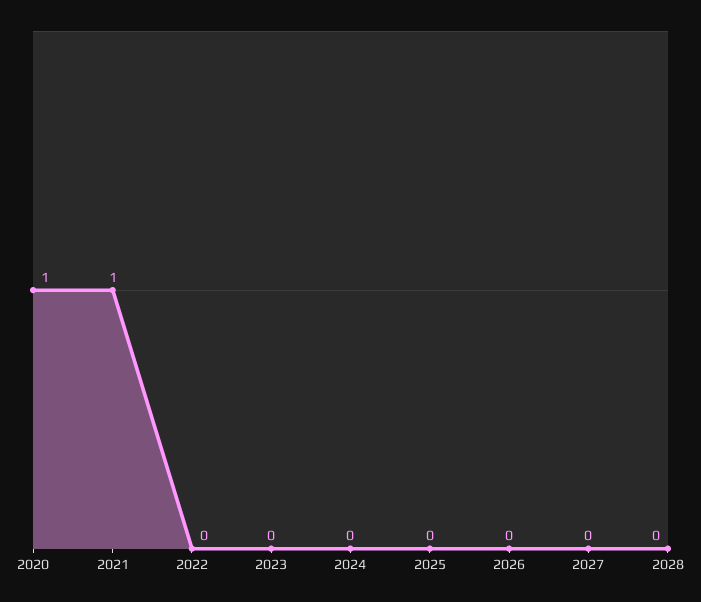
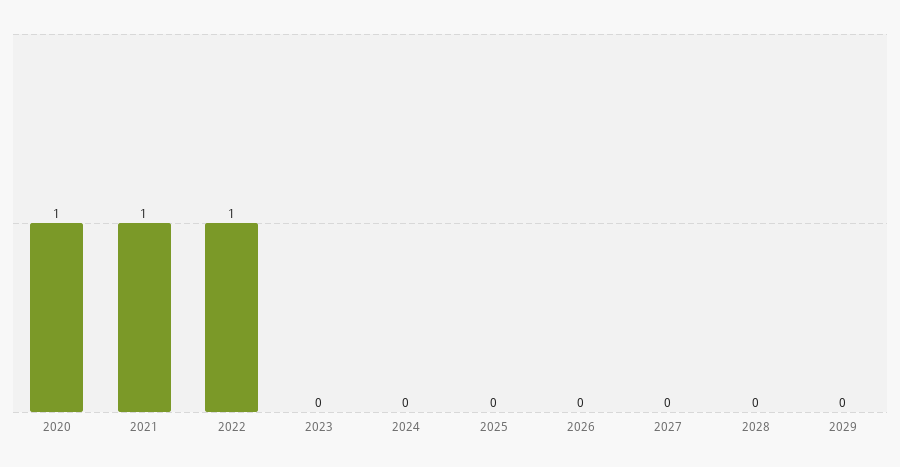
2022: 0 -> 1
2029: none -> 0

